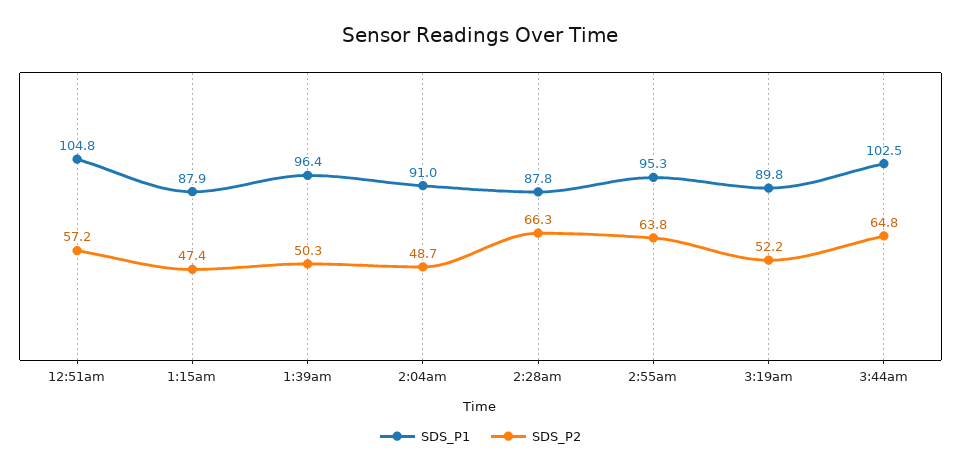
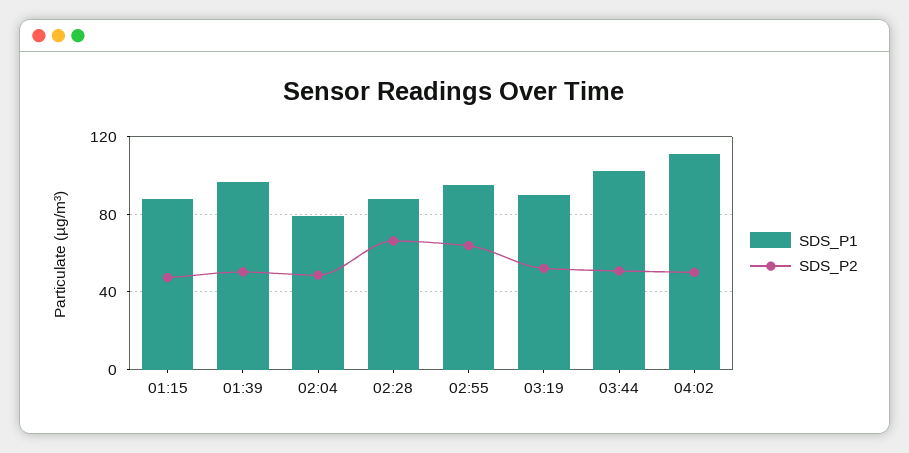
SDS_P1, 12:51am: 104.8 -> none
SDS_P2, 12:51am: 57.2 -> none
SDS_P1, 2:04am: 91 -> 80
SDS_P2, 3:44am: 64.8 -> 50
SDS_P1, 04:02: none -> 110
SDS_P2, 04:02: none -> 50

